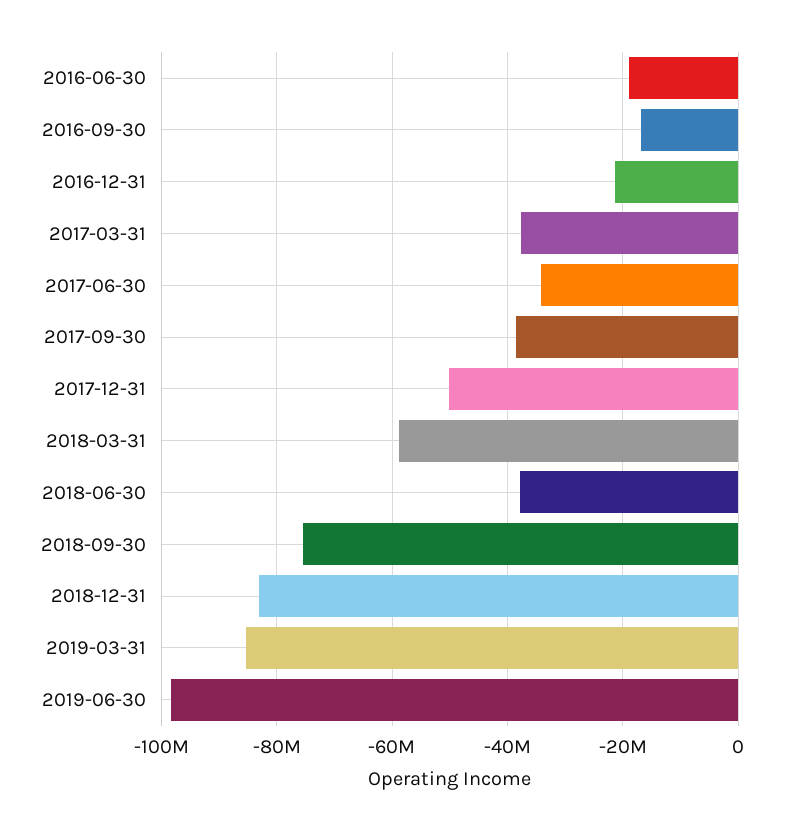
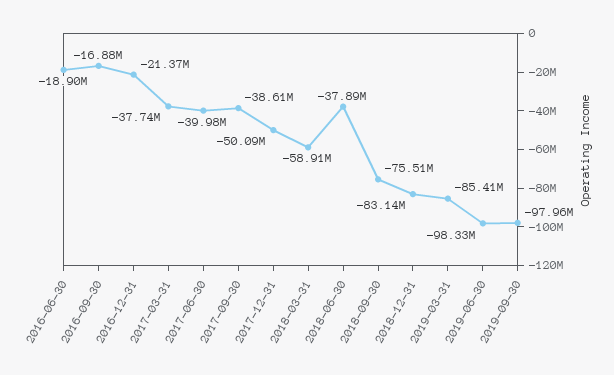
2017-06-30: -34000000 -> -39980000
2019-09-30: none -> -97960000

